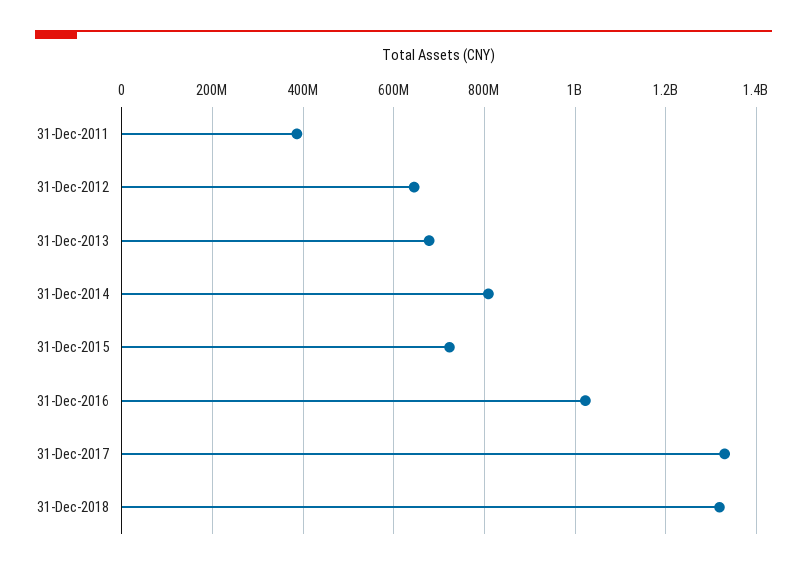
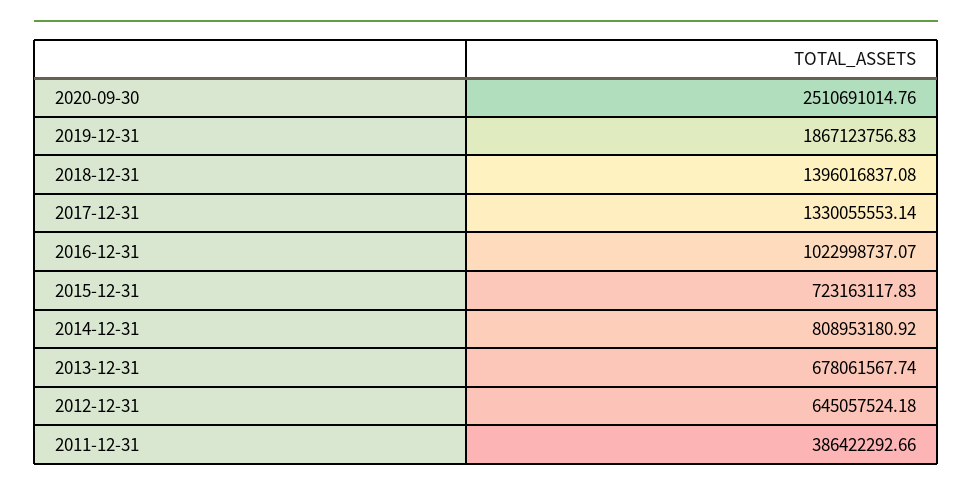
31-Dec-2018: 1320000000 -> 1396016837.08
2020-09-30: none -> 2510691014.76
2019-12-31: none -> 1867123756.83

